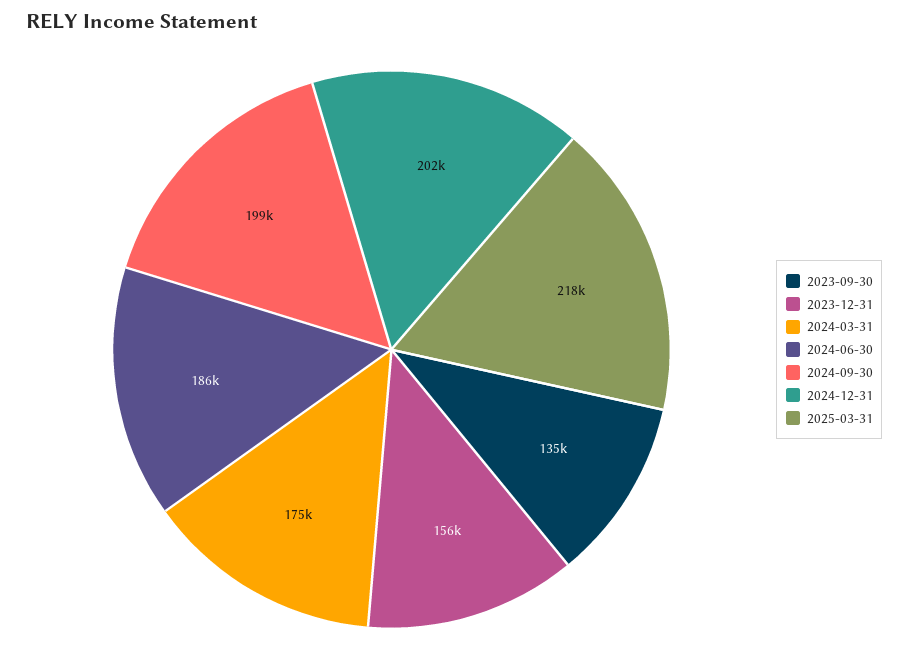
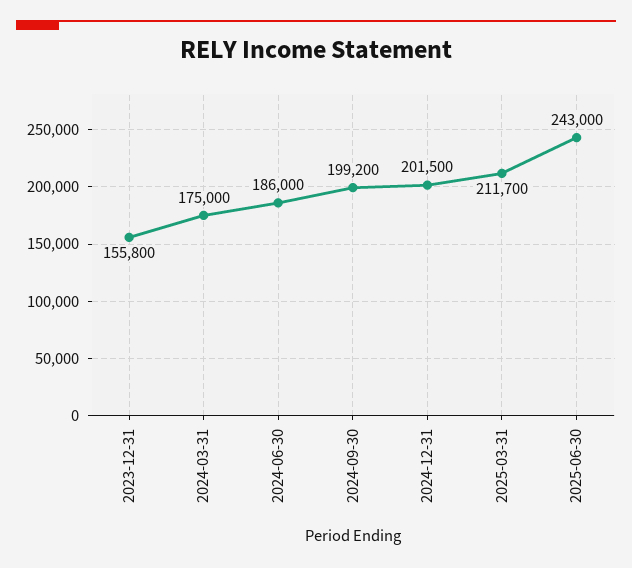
2023-09-30: 135000 -> none
2025-03-31: 218000 -> 211700
2025-06-30: none -> 243000

